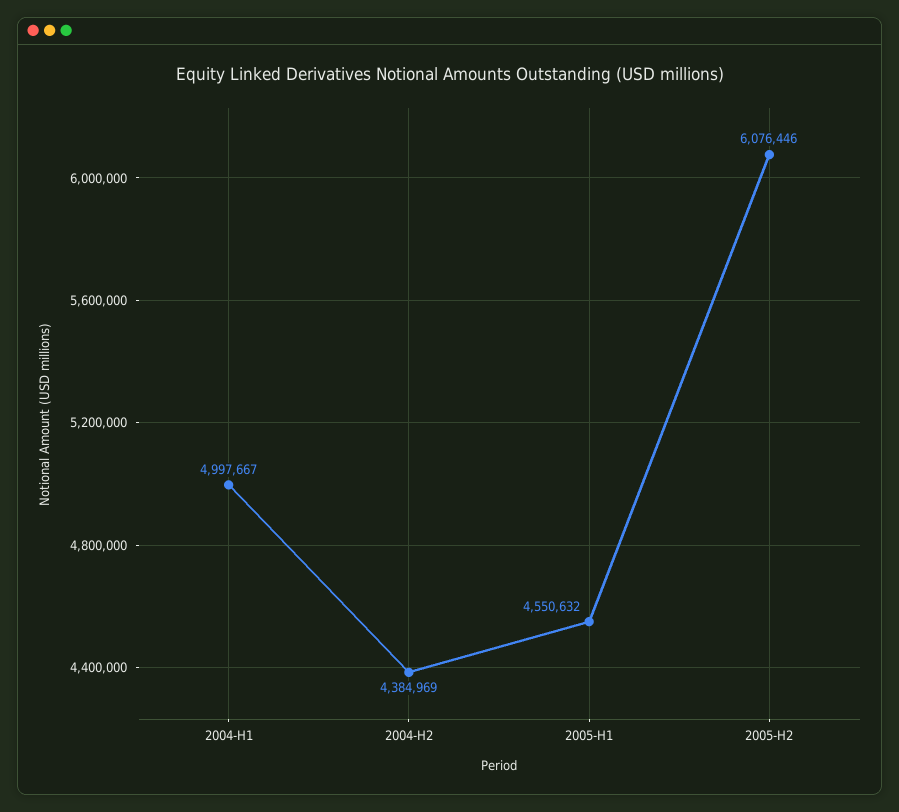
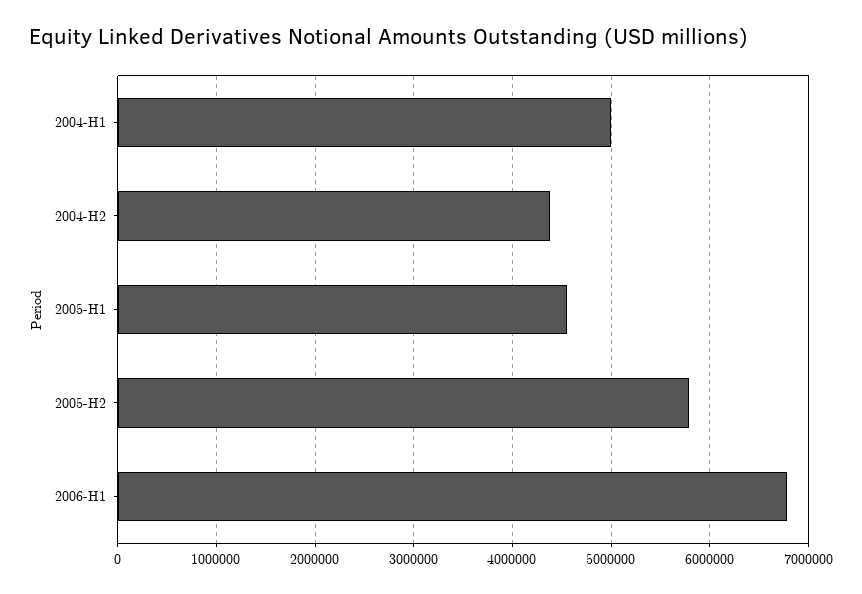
2005-H2: 6076446 -> 5800000
2006-H1: none -> 6800000

